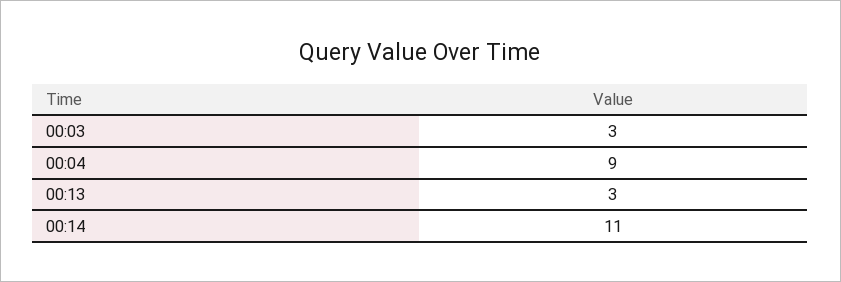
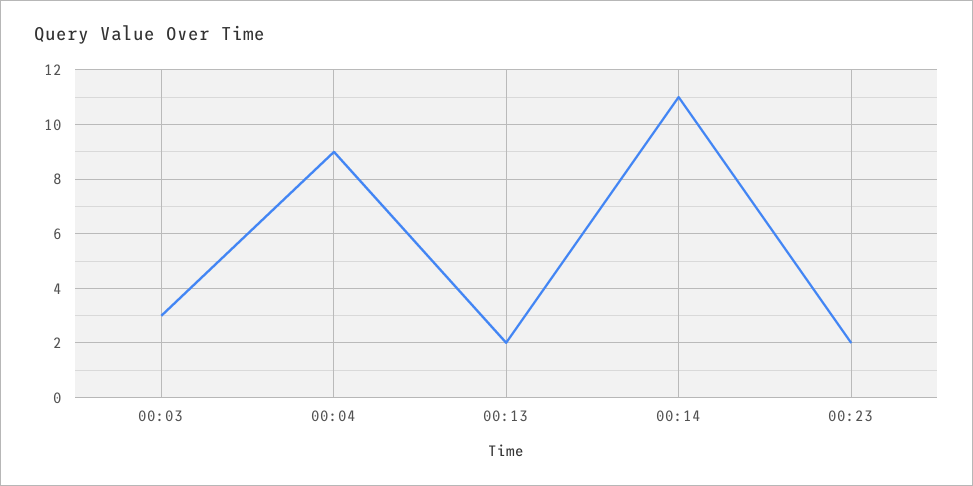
00:13: 3 -> 2
00:23: none -> 2

